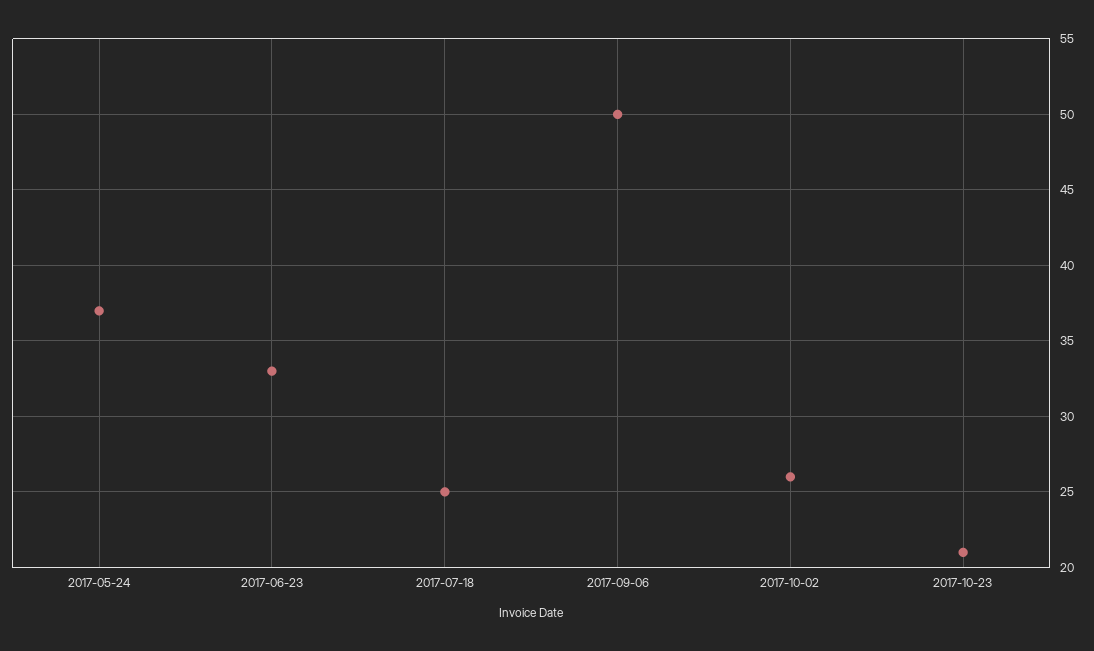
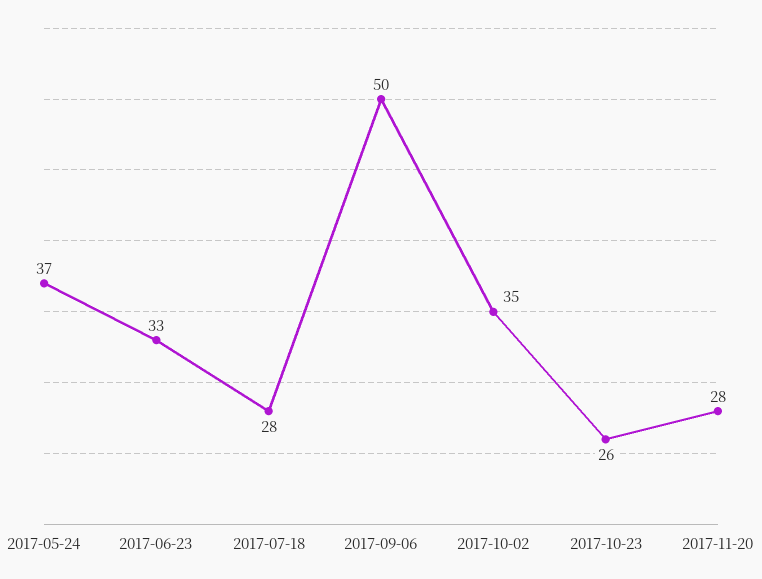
2017-07-18: 25 -> 28
2017-10-02: 26 -> 35
2017-10-23: 21 -> 26
2017-11-20: none -> 28

